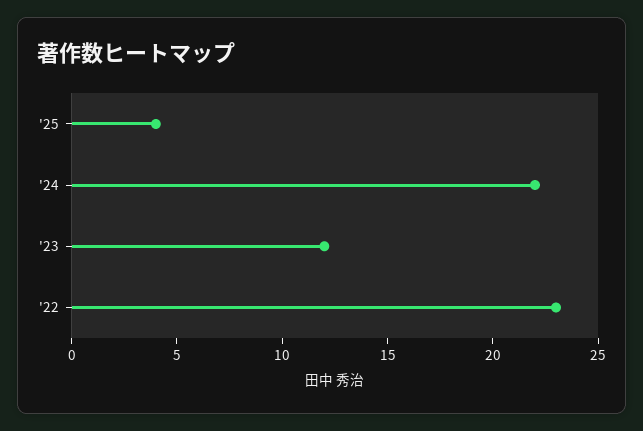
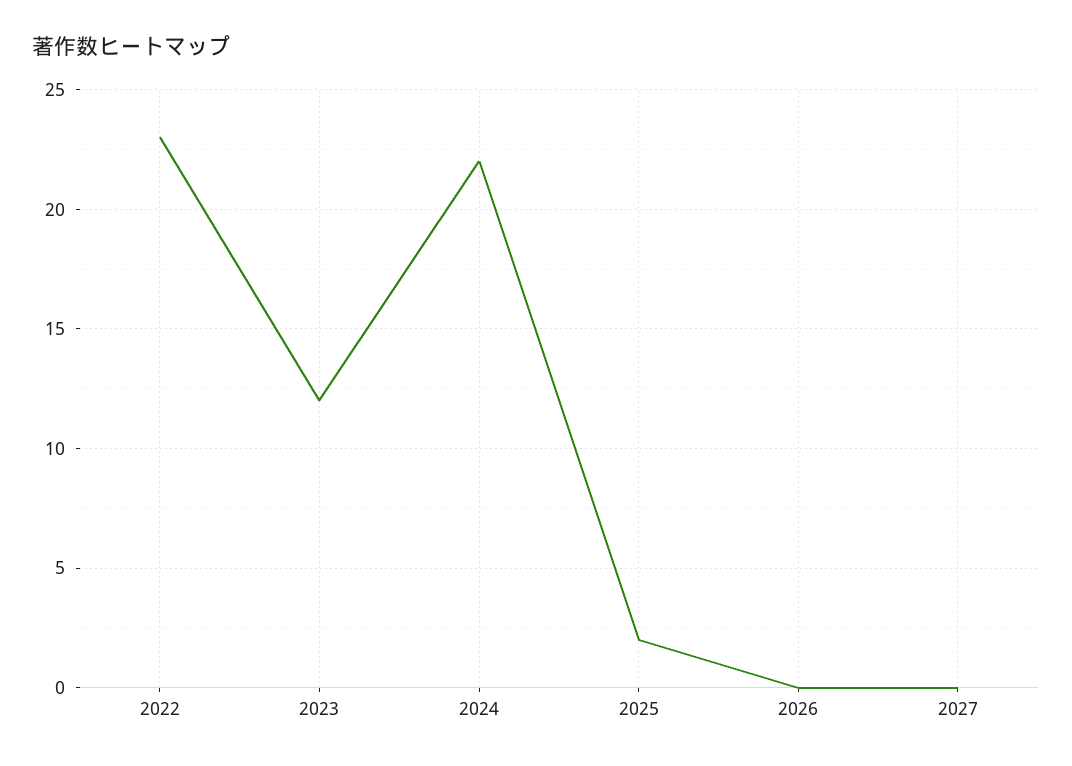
'25: 4 -> 2
2026: none -> 0
2027: none -> 0

